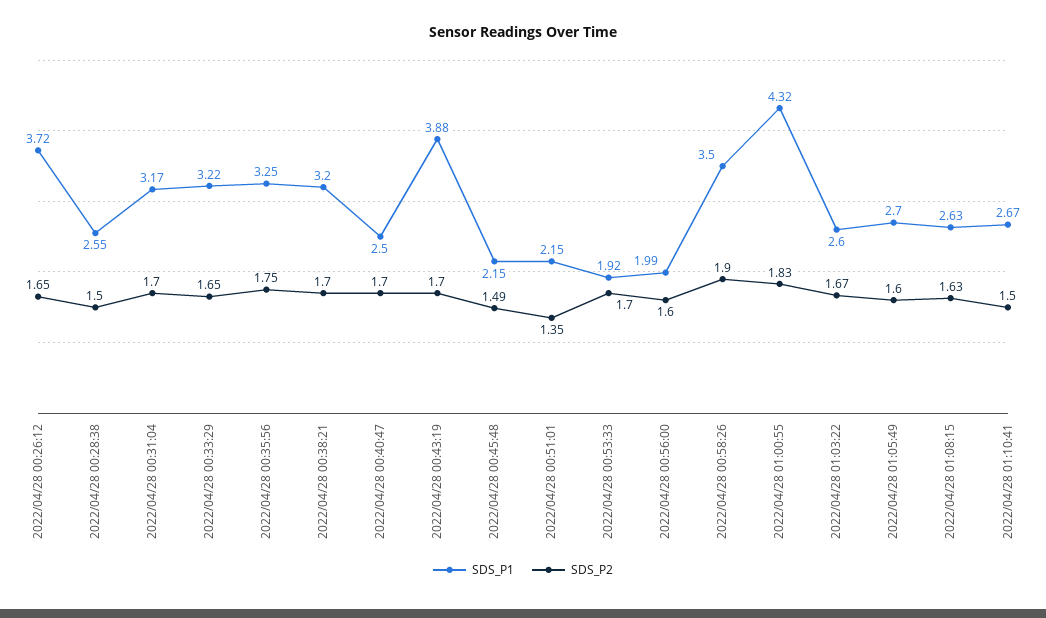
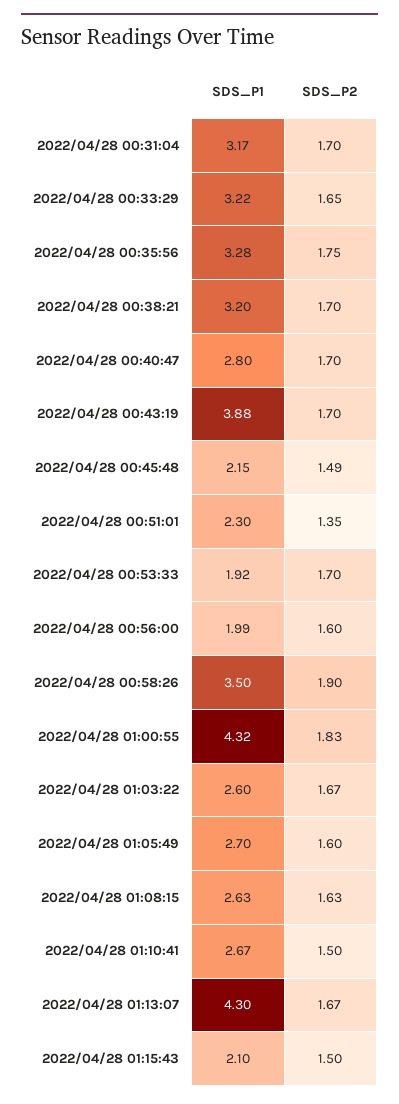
SDS_P1, 2022/04/28 00:26:12: 3.72 -> none
SDS_P2, 2022/04/28 00:26:12: 1.65 -> none
SDS_P1, 2022/04/28 00:28:38: 2.55 -> none
SDS_P2, 2022/04/28 00:28:38: 1.5 -> none
SDS_P1, 2022/04/28 00:35:56: 3.25 -> 3.28
SDS_P1, 2022/04/28 00:40:47: 2.5 -> 2.8
SDS_P1, 2022/04/28 00:51:01: 2.15 -> 2.3
SDS_P1, 2022/04/28 01:13:07: none -> 4.3
SDS_P2, 2022/04/28 01:13:07: none -> 1.67
SDS_P1, 2022/04/28 01:15:43: none -> 2.1
SDS_P2, 2022/04/28 01:15:43: none -> 1.5

